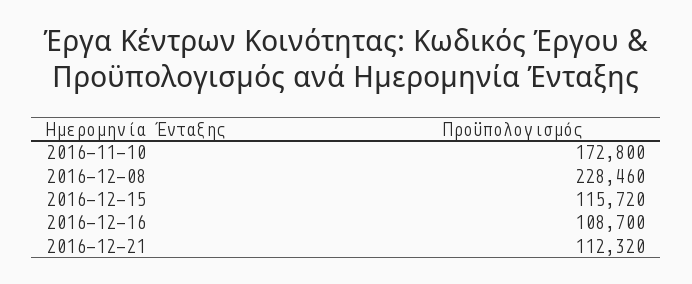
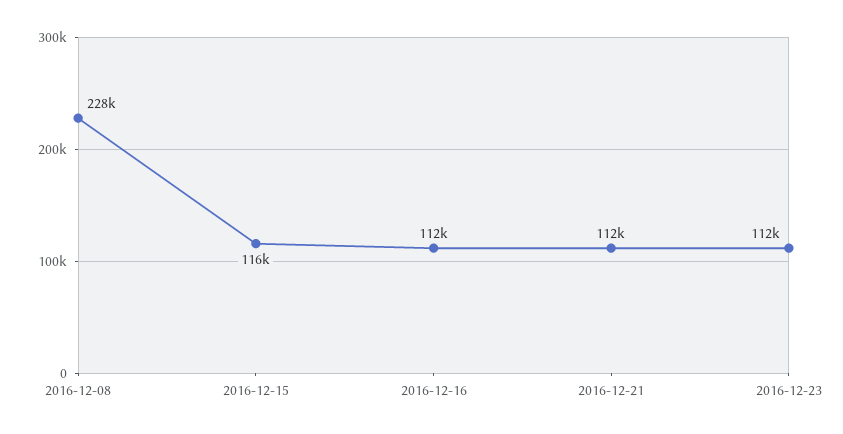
2016-11-10: 172800 -> none
2016-12-16: 108700 -> 112000
2016-12-23: none -> 112000

